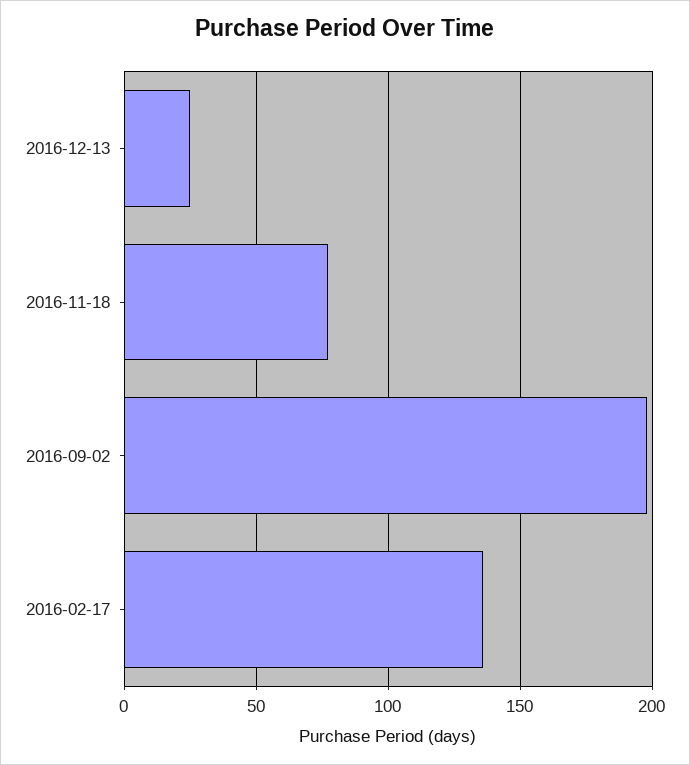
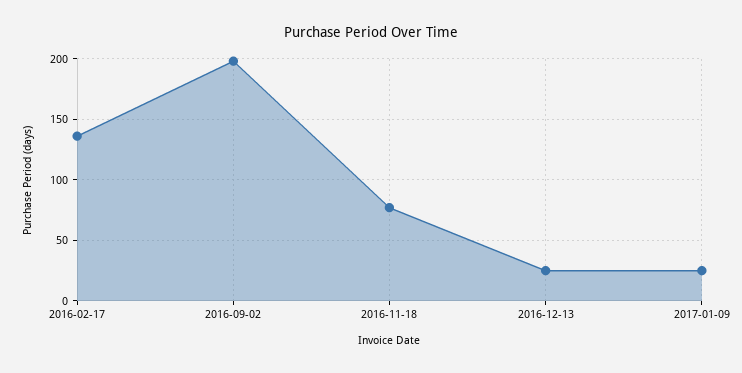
2017-01-09: none -> 25

